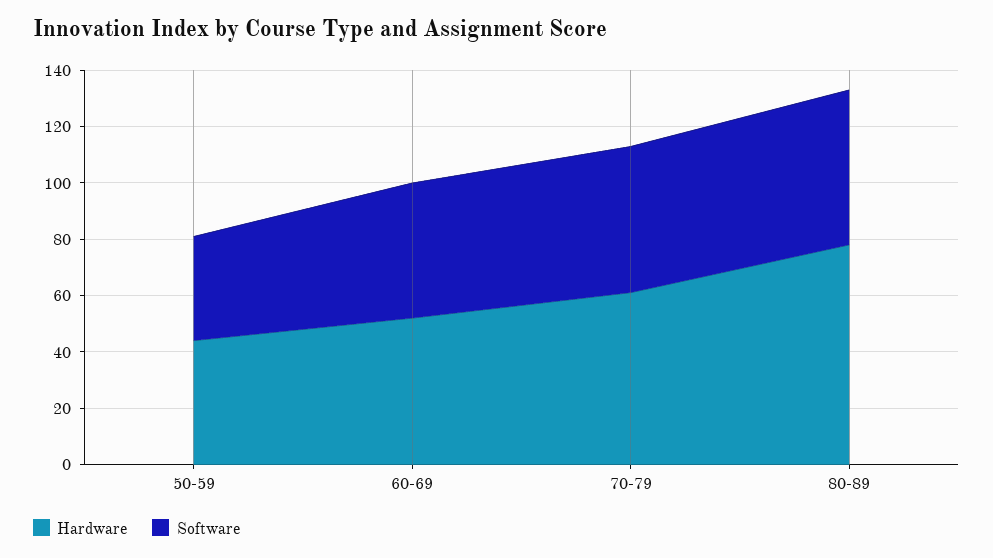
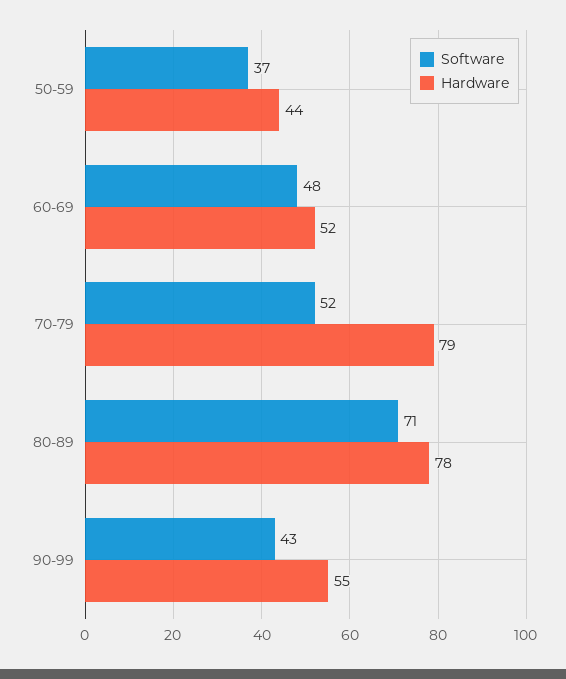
Hardware, 70-79: 60 -> 79
Software, 80-89: 55 -> 71
Software, 90-99: none -> 43
Hardware, 90-99: none -> 55

